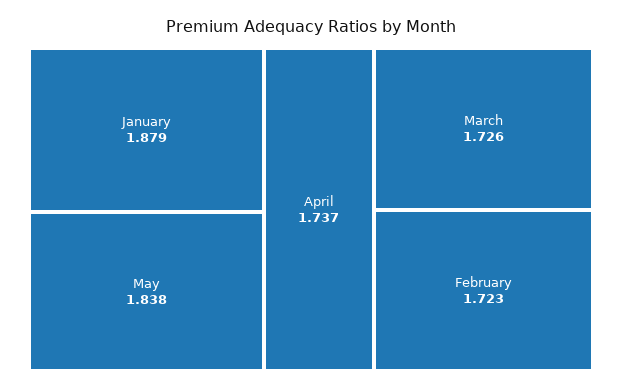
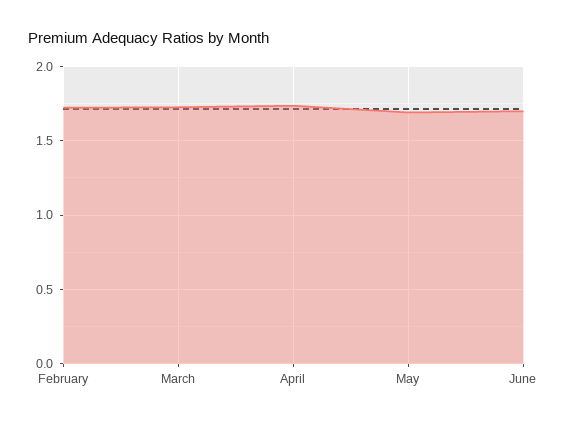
January: 1.879 -> none
May: 1.838 -> 1.7
June: none -> 1.7

